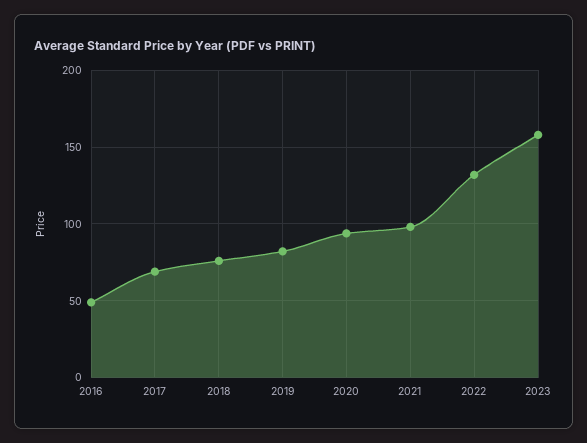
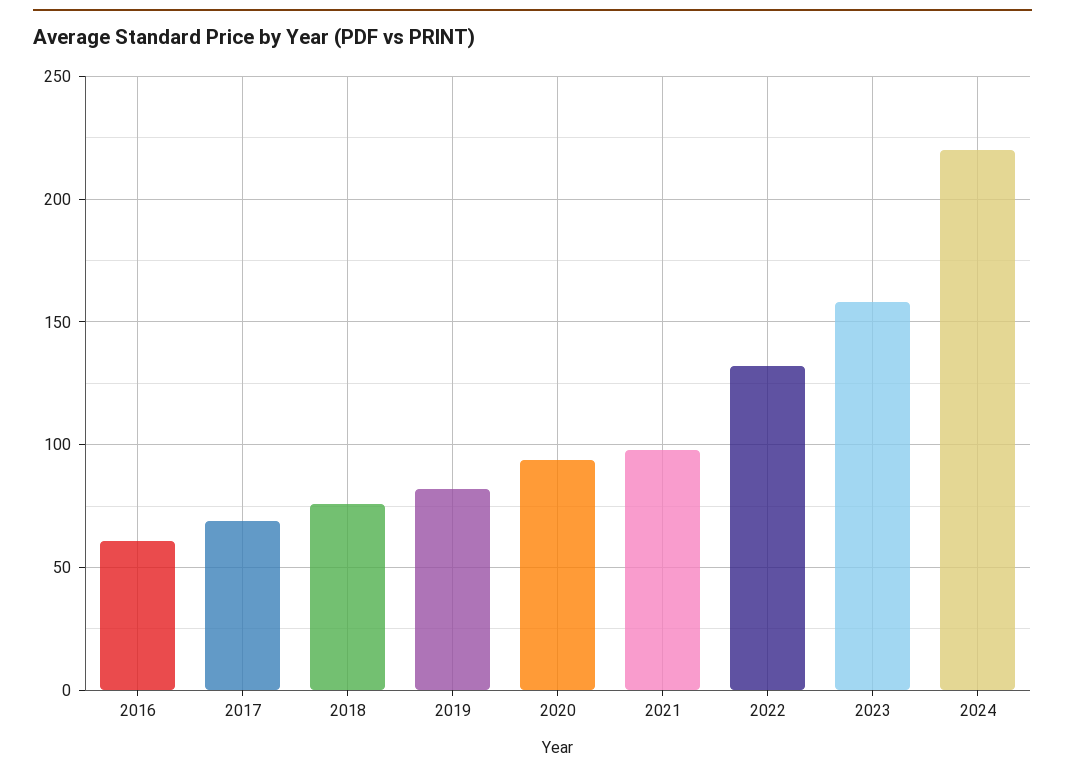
2016: 50 -> 60
2024: none -> 220

